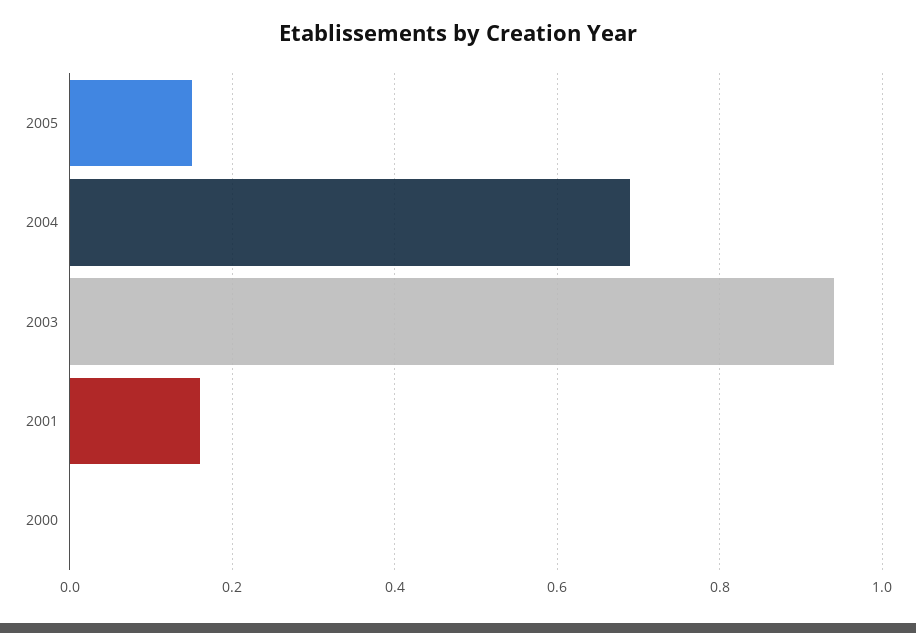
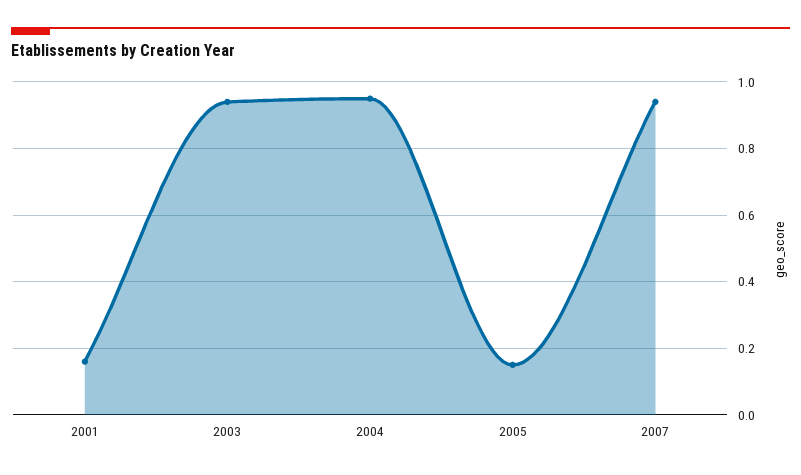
2004: 0.7 -> 0.95
2000: 0 -> none
2007: none -> 0.95

